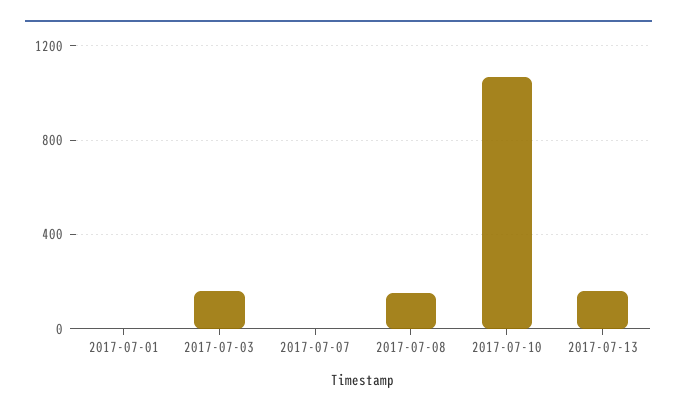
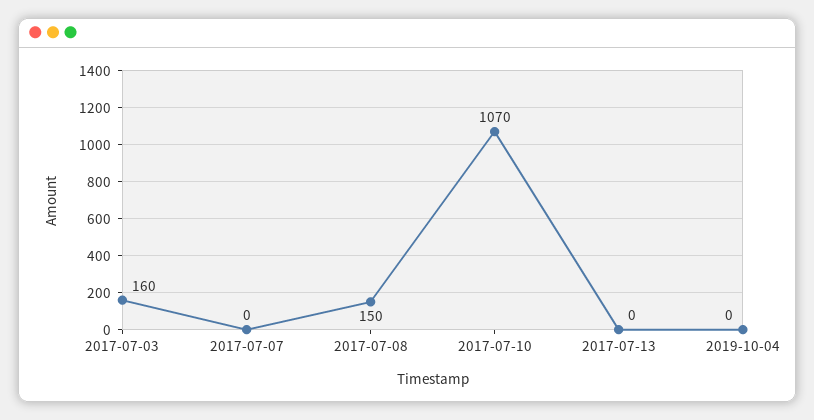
2017-07-01: 0 -> none
2017-07-13: 150 -> 0
2019-10-04: none -> 0

